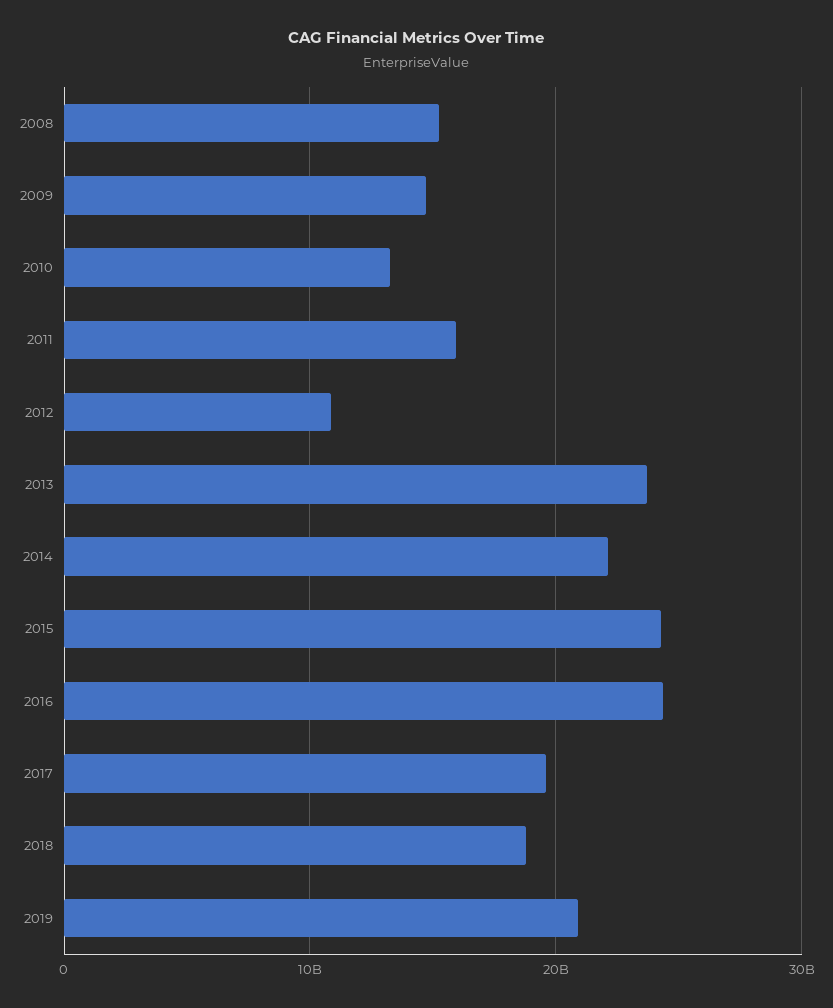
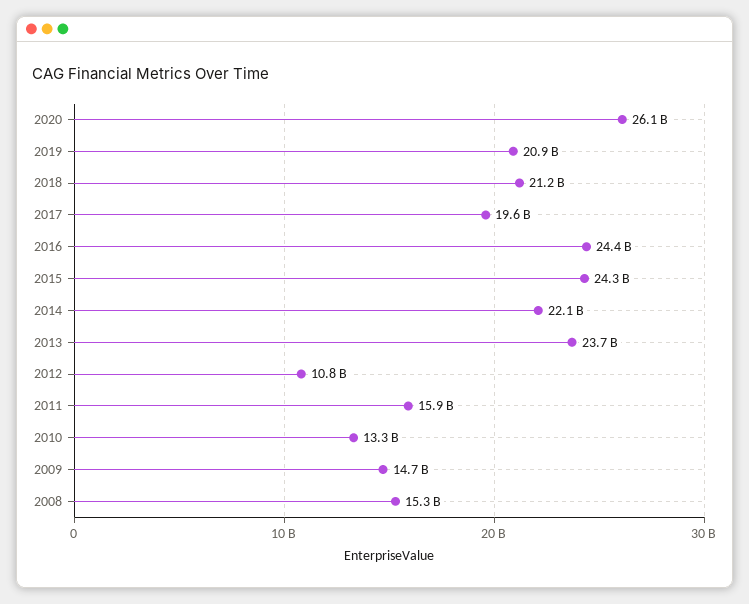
2018: 19000000000 -> 21200000000
2020: none -> 26100000000

